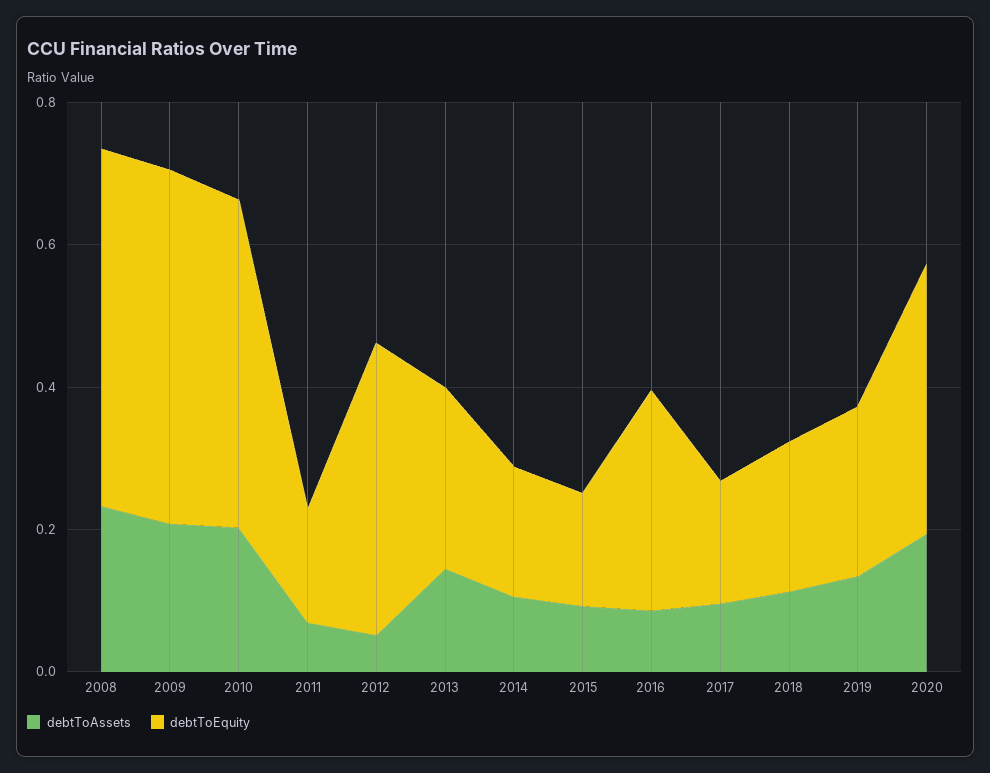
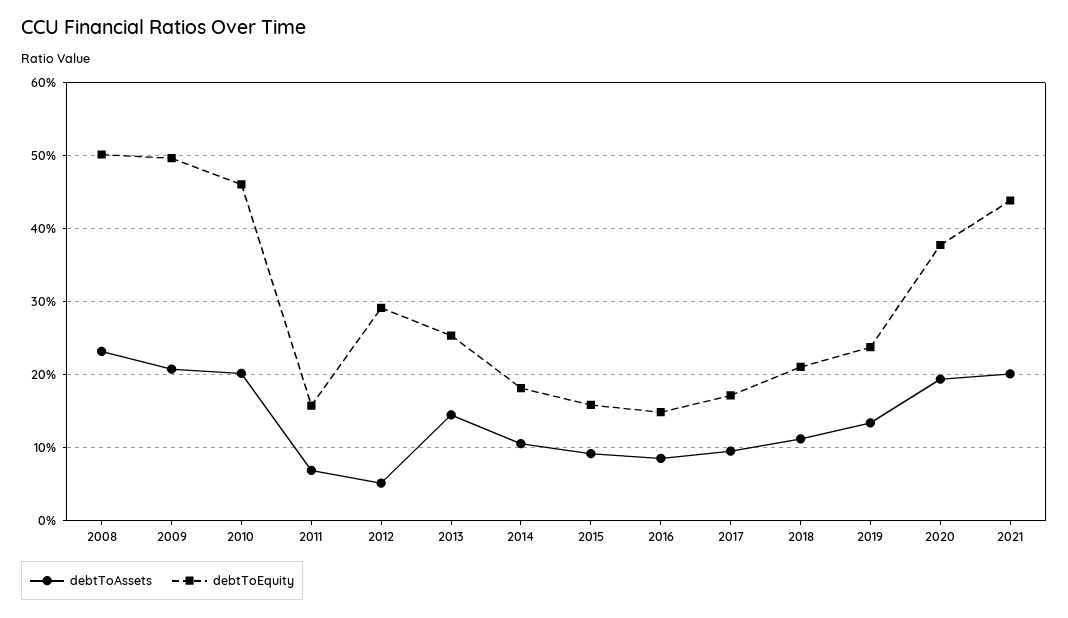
debtToEquity, 2012: 0.4 -> 0.29
debtToEquity, 2016: 0.3 -> 0.15
debtToAssets, 2021: none -> 0.2
debtToEquity, 2021: none -> 0.44

